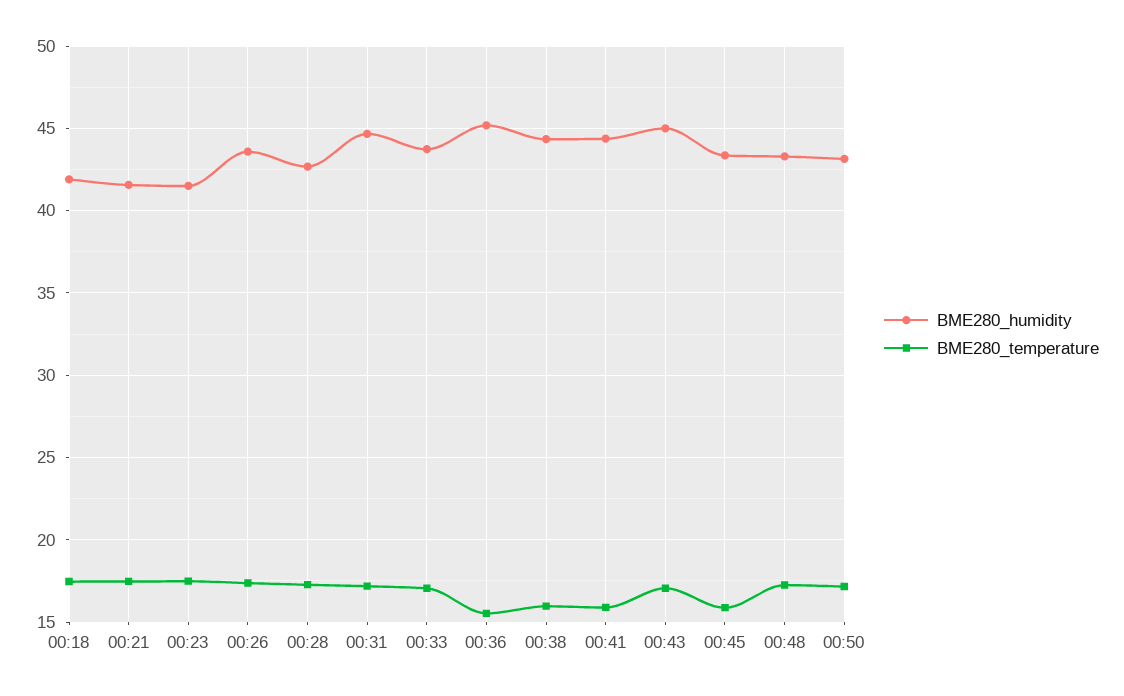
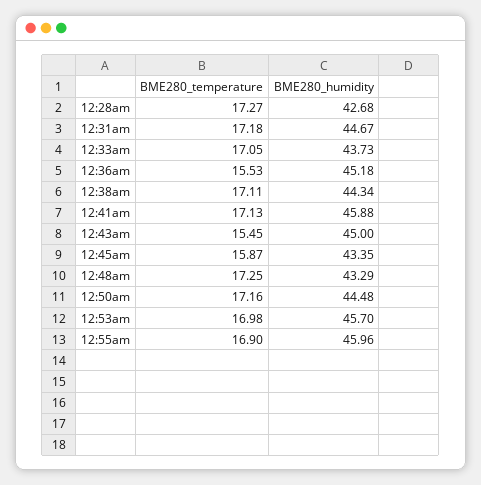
BME280_humidity, 00:18: 42 -> none
BME280_temperature, 00:18: 17.5 -> none
BME280_humidity, 00:21: 41.5 -> none
BME280_temperature, 00:21: 17.5 -> none
BME280_humidity, 00:23: 41.5 -> none
BME280_temperature, 00:23: 17.5 -> none
BME280_humidity, 00:26: 43.5 -> none
BME280_temperature, 00:26: 17.5 -> none
BME280_temperature, 00:38: 16 -> 17.11
BME280_humidity, 00:41: 44.5 -> 45.88
BME280_temperature, 00:41: 16 -> 17.13
BME280_temperature, 00:43: 17 -> 15.45
BME280_humidity, 00:50: 43 -> 44.48
BME280_temperature, 12:53am: none -> 16.98
BME280_humidity, 12:53am: none -> 45.7
BME280_temperature, 12:55am: none -> 16.9
BME280_humidity, 12:55am: none -> 45.96

